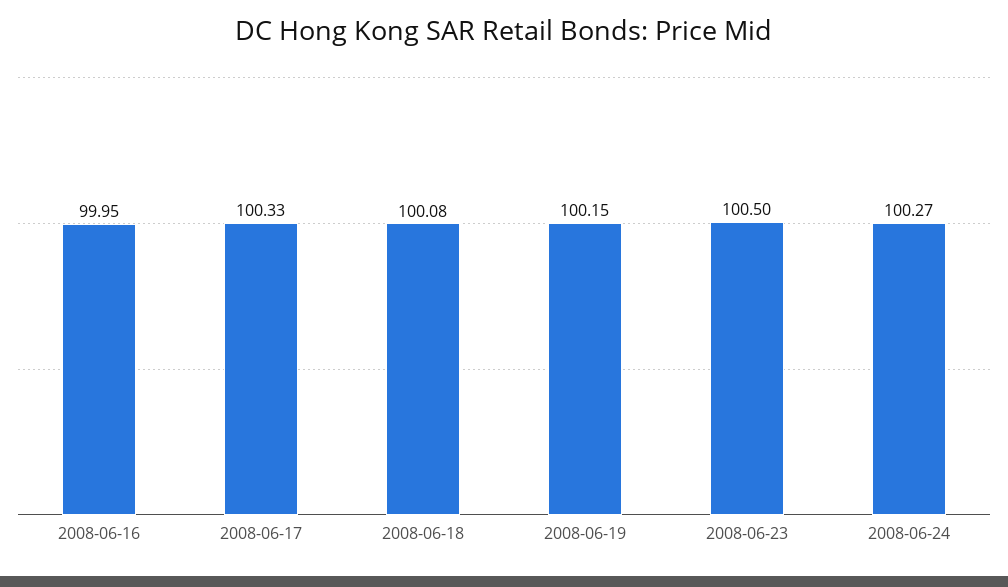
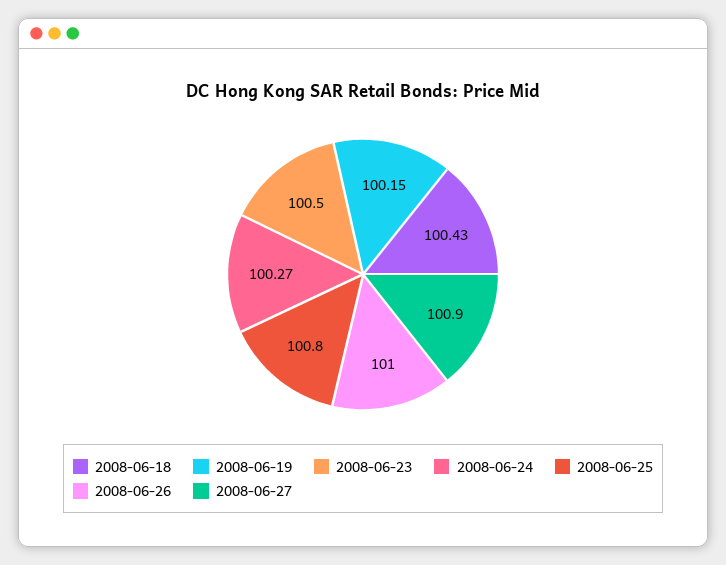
2008-06-16: 99.95 -> none
2008-06-17: 100.33 -> none
2008-06-18: 100.08 -> 100.43
2008-06-25: none -> 100.8
2008-06-26: none -> 101
2008-06-27: none -> 100.9

